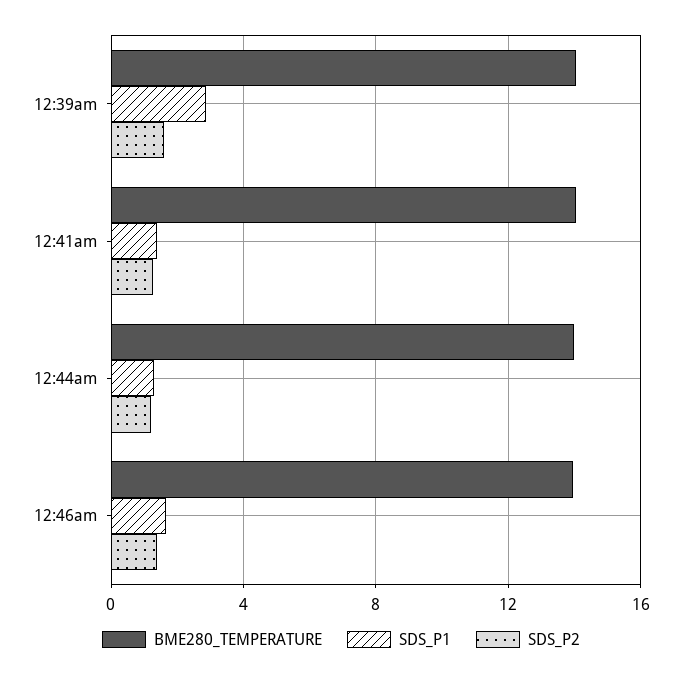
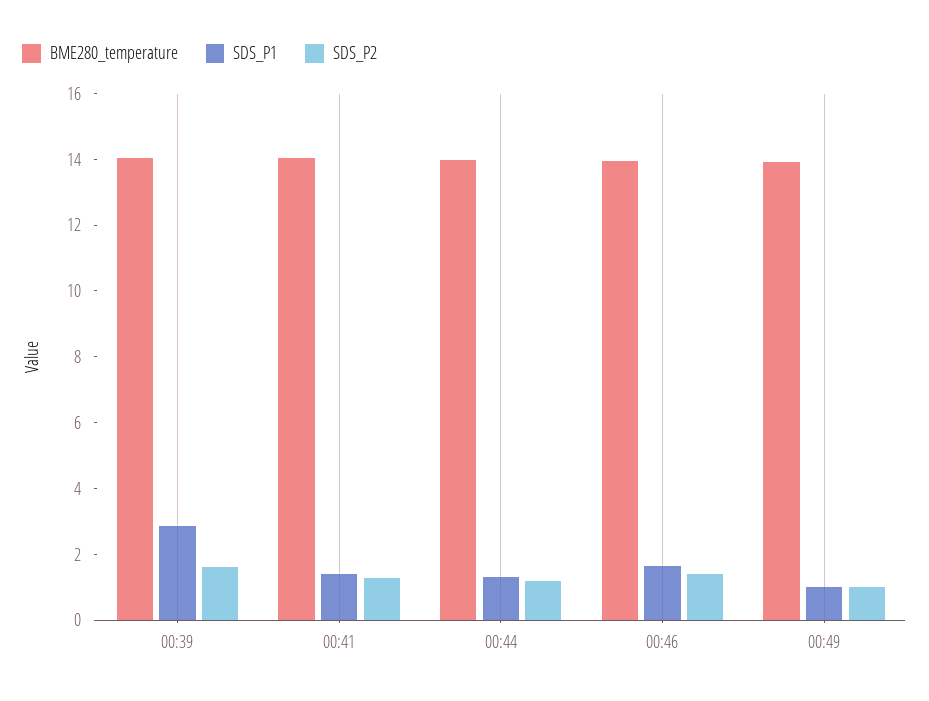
BME280_TEMPERATURE, 00:49: none -> 14
SDS_P1, 00:49: none -> 1
SDS_P2, 00:49: none -> 1

